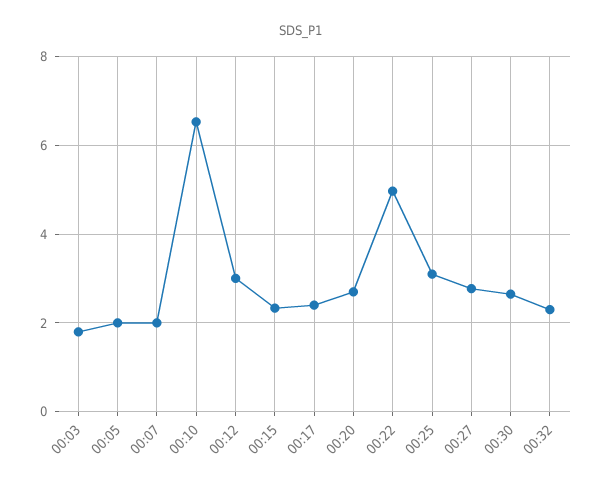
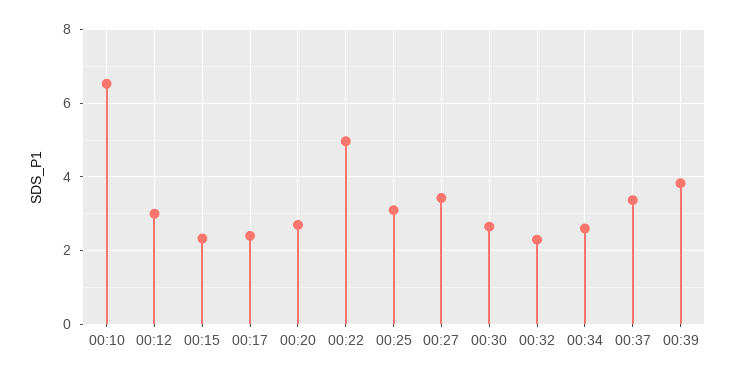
00:03: 1.8 -> none
00:05: 2 -> none
00:07: 2 -> none
00:27: 2.8 -> 3.4
00:34: none -> 2.6
00:37: none -> 3.4
00:39: none -> 3.8

